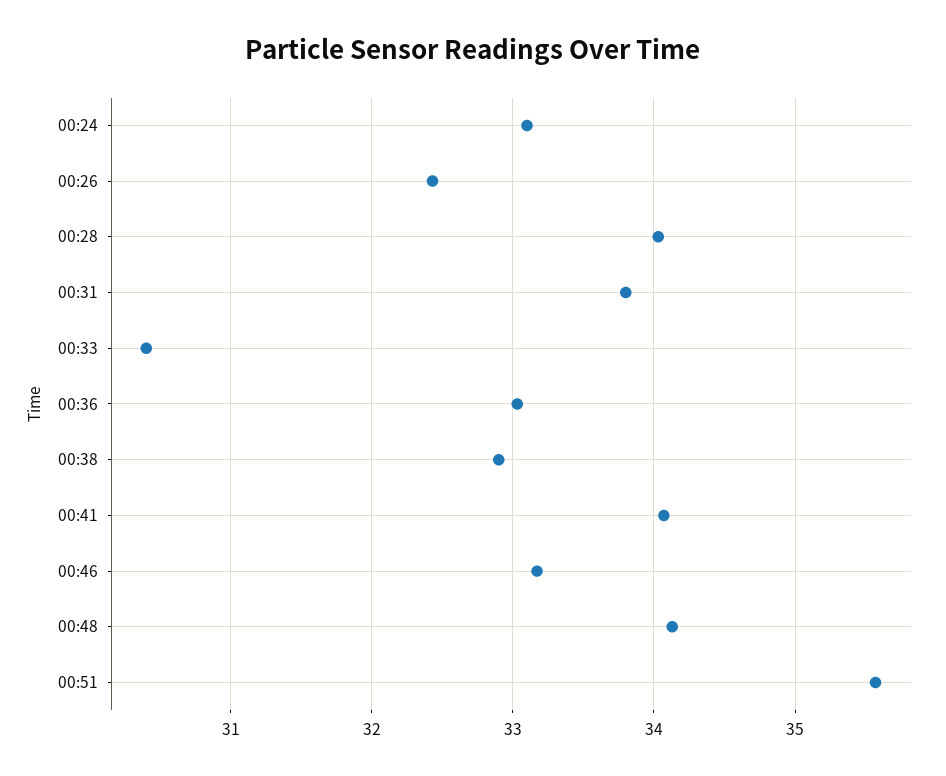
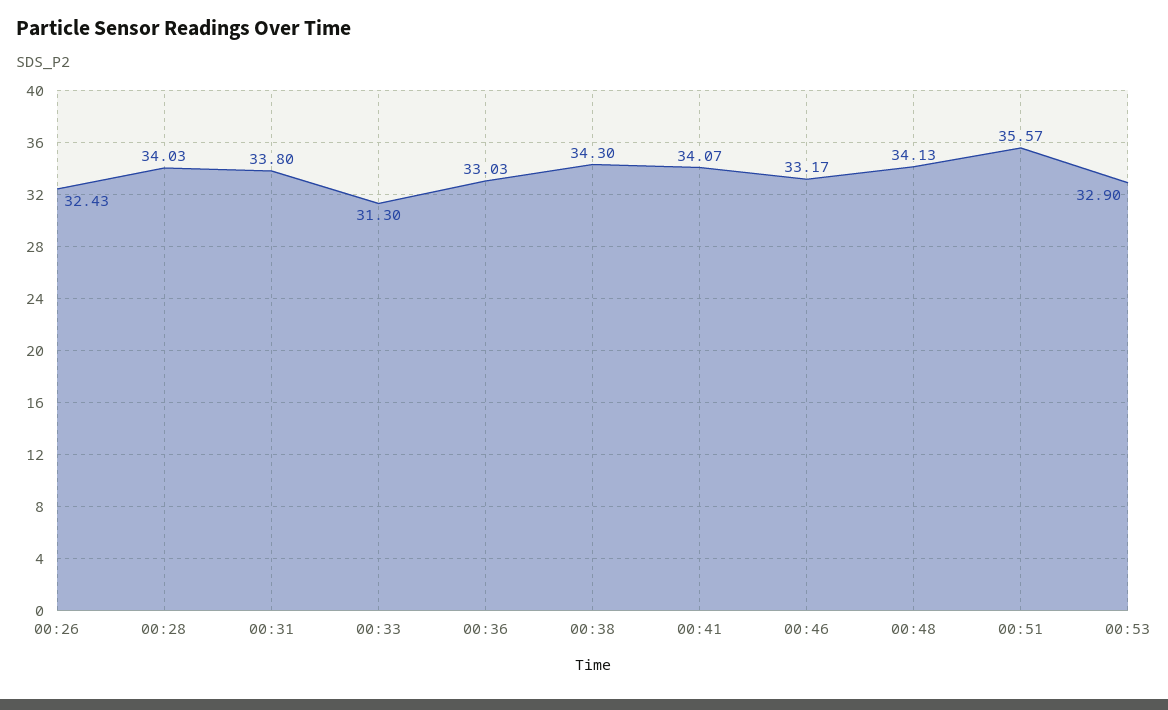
00:24: 33.1 -> none
00:33: 30.4 -> 31.3
00:38: 32.9 -> 34.3
00:53: none -> 32.9

